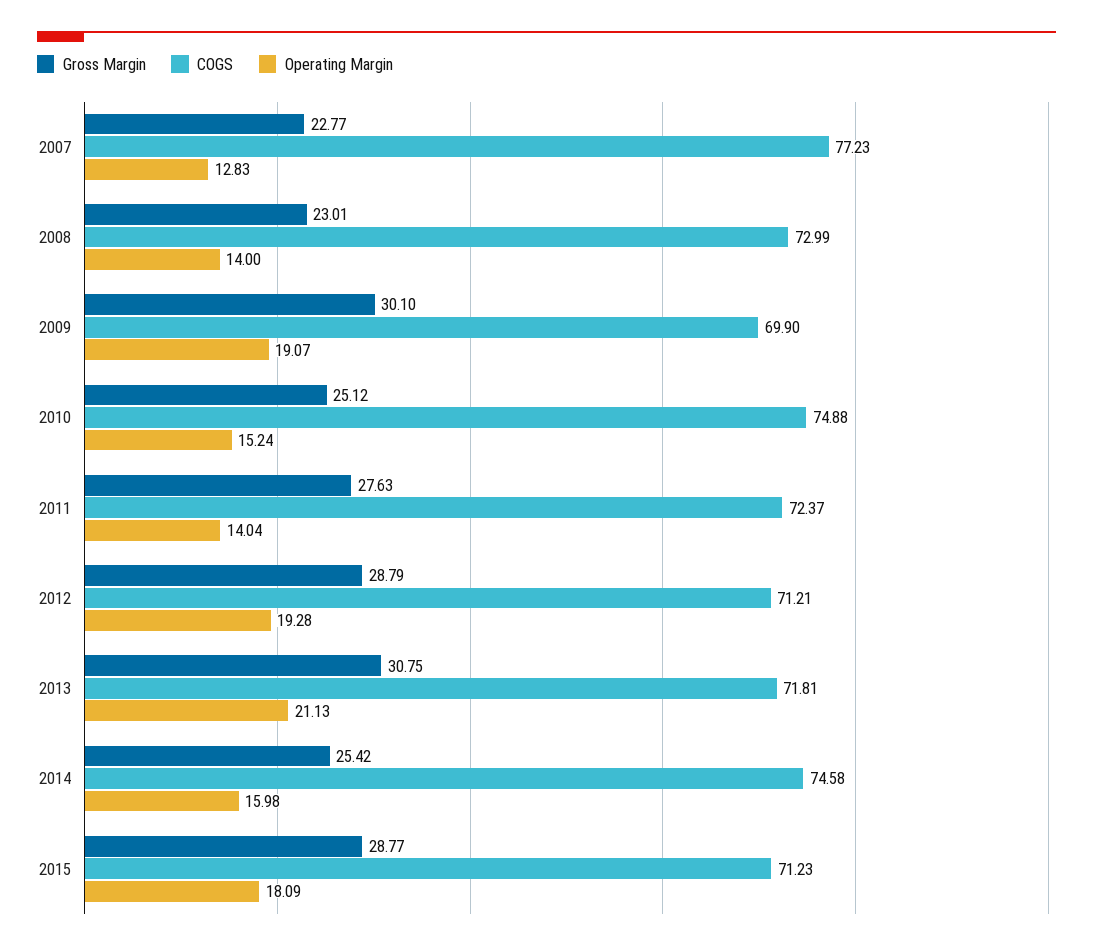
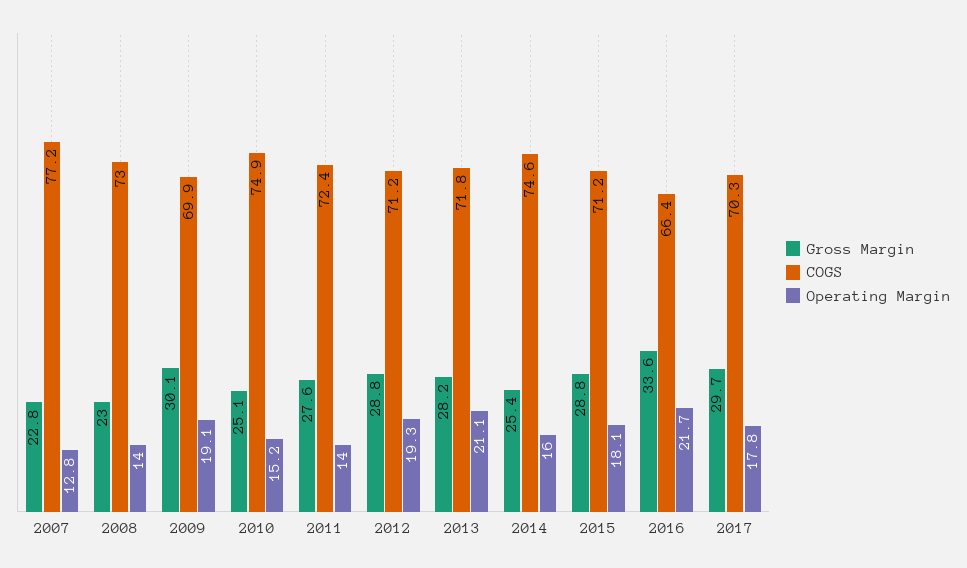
Gross Margin, 2013: 30.75 -> 28.2
Gross Margin, 2016: none -> 33.6
COGS, 2016: none -> 66.4
Operating Margin, 2016: none -> 21.7
Gross Margin, 2017: none -> 29.7
COGS, 2017: none -> 70.3
Operating Margin, 2017: none -> 17.8

